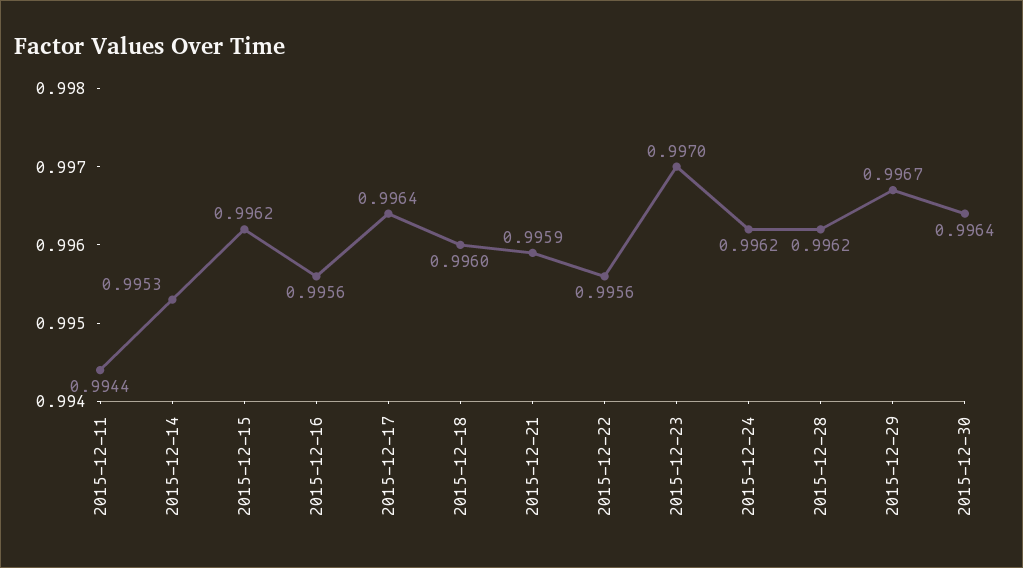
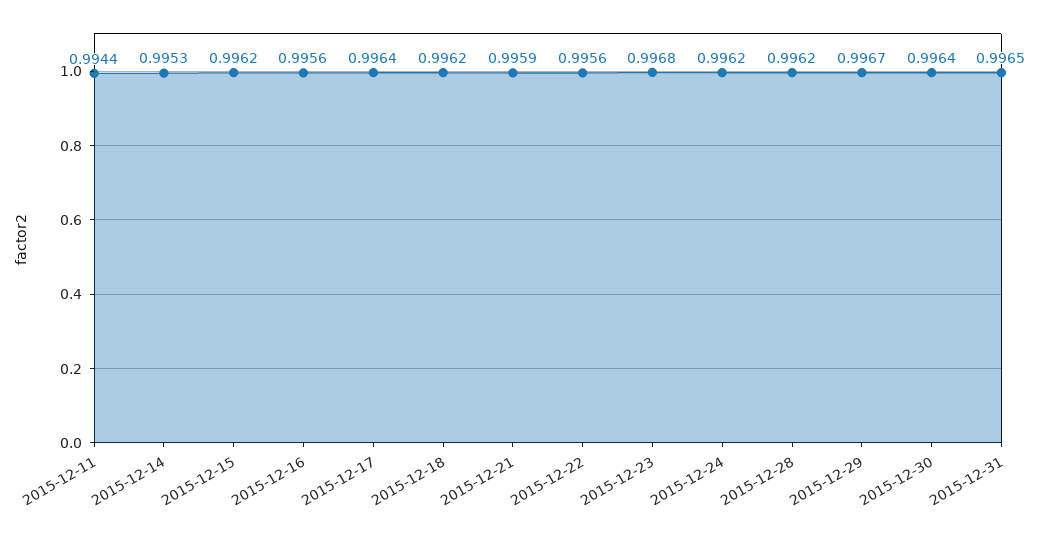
2015-12-18: 0.996 -> 0.9962
2015-12-23: 0.997 -> 0.9968
2015-12-31: none -> 0.9965

